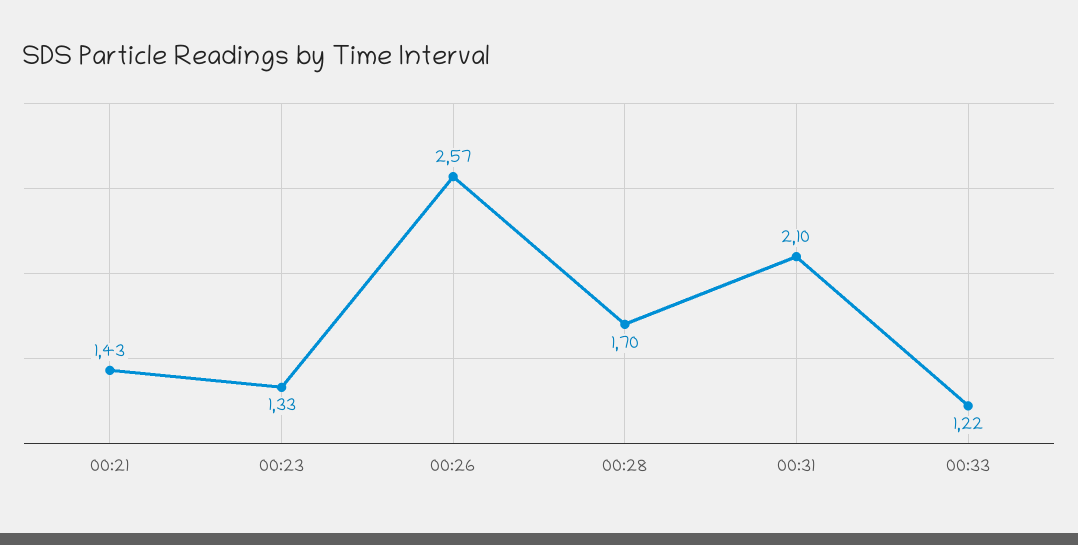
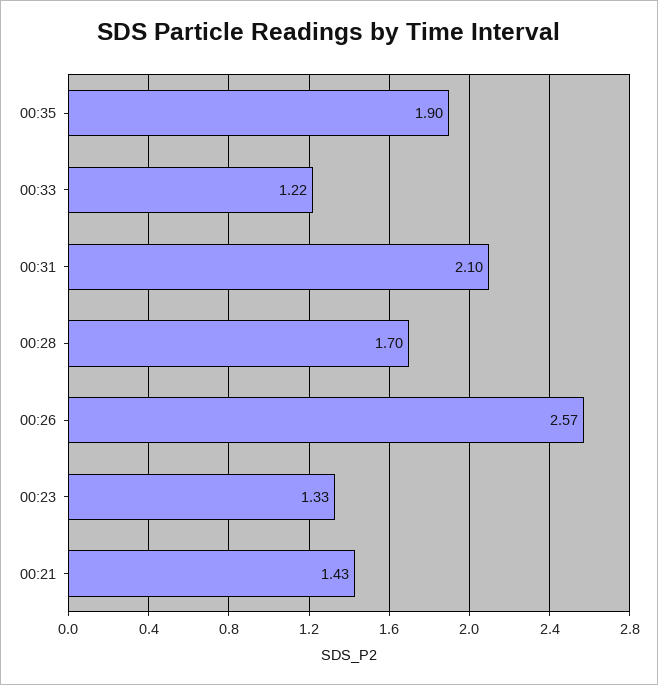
00:35: none -> 1.9

